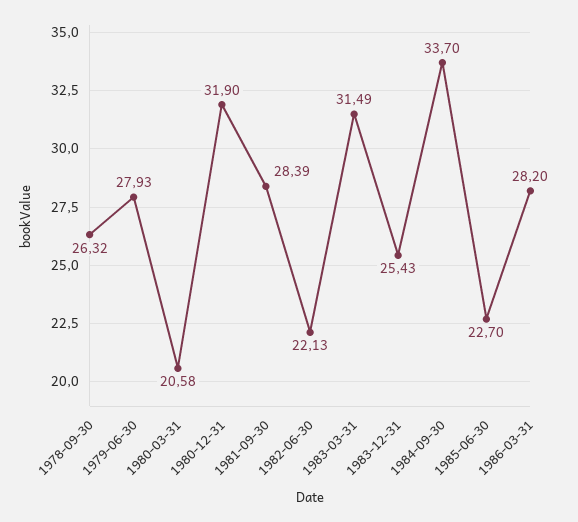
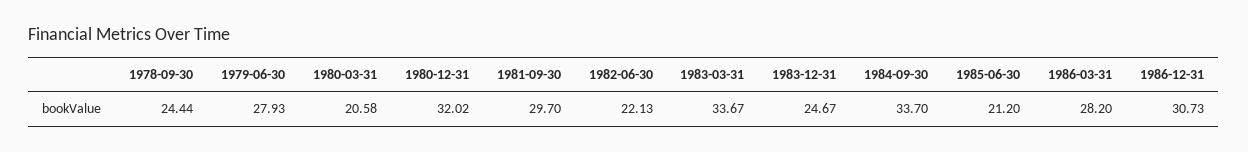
1978-09-30: 26.32 -> 24.44
1980-12-31: 31.9 -> 32.02
1981-09-30: 28.39 -> 29.7
1983-03-31: 31.49 -> 33.67
1983-12-31: 25.43 -> 24.67
1985-06-30: 22.7 -> 21.2
1986-12-31: none -> 30.73

